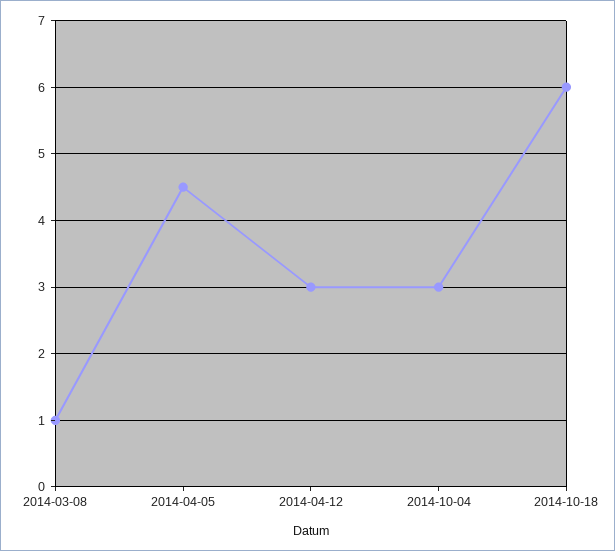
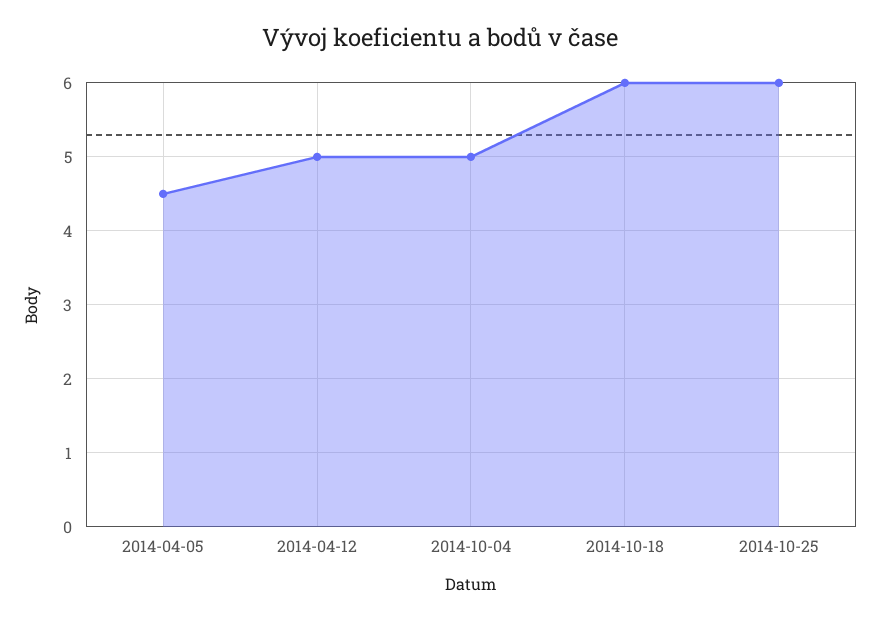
2014-03-08: 1 -> none
2014-04-12: 3 -> 5
2014-10-04: 3 -> 5
2014-10-25: none -> 6

